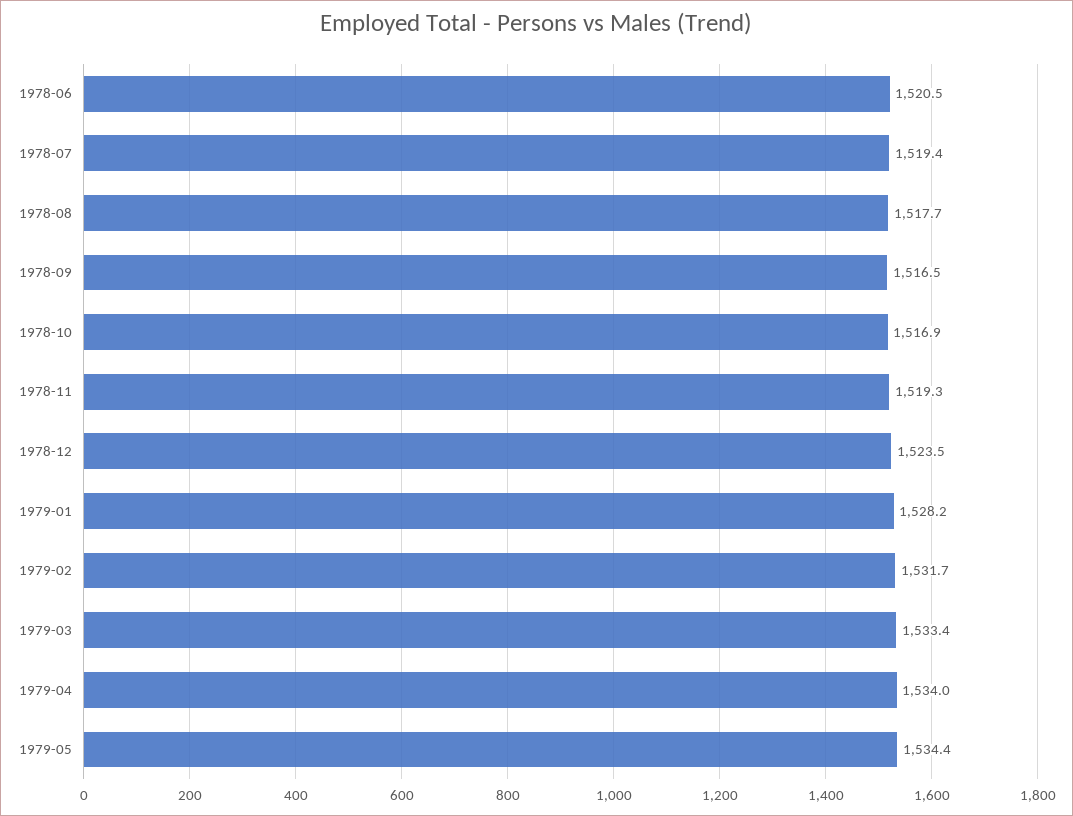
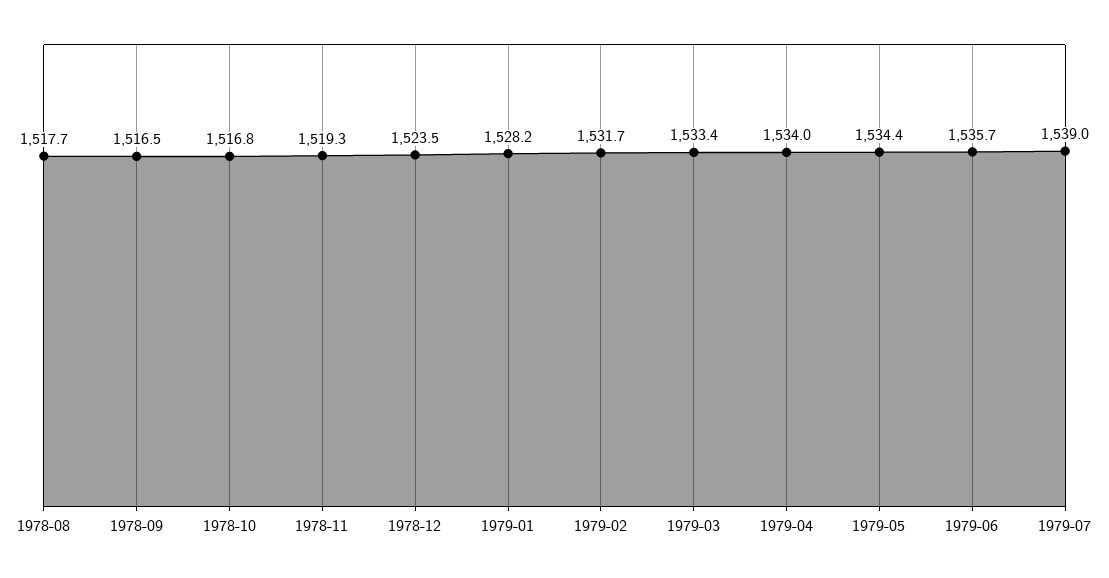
1978-06: 1520.5 -> none
1978-07: 1519.4 -> none
1978-10: 1516.9 -> 1516.8
1979-06: none -> 1535.7
1979-07: none -> 1539

